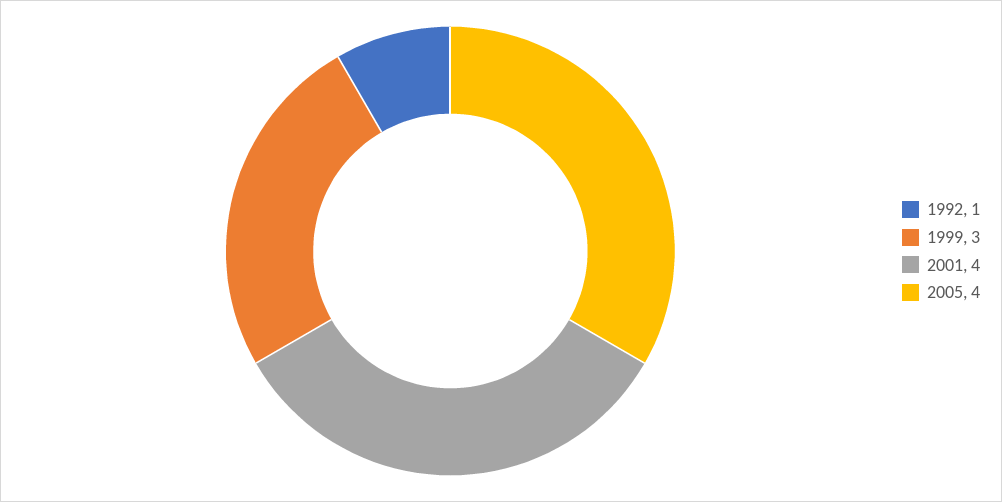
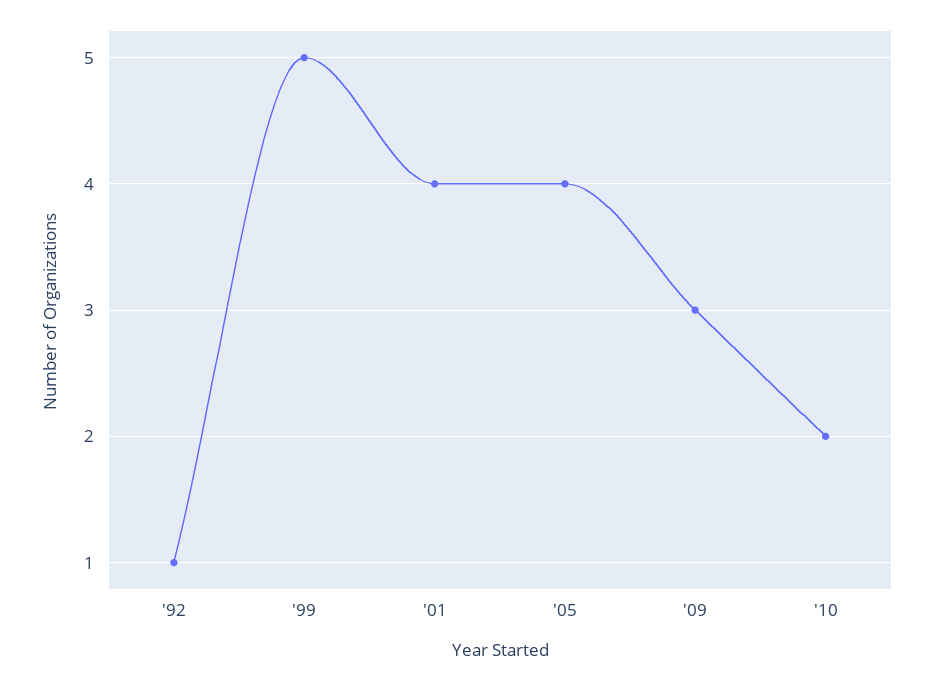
1999: 3 -> 5
'09: none -> 3
'10: none -> 2

